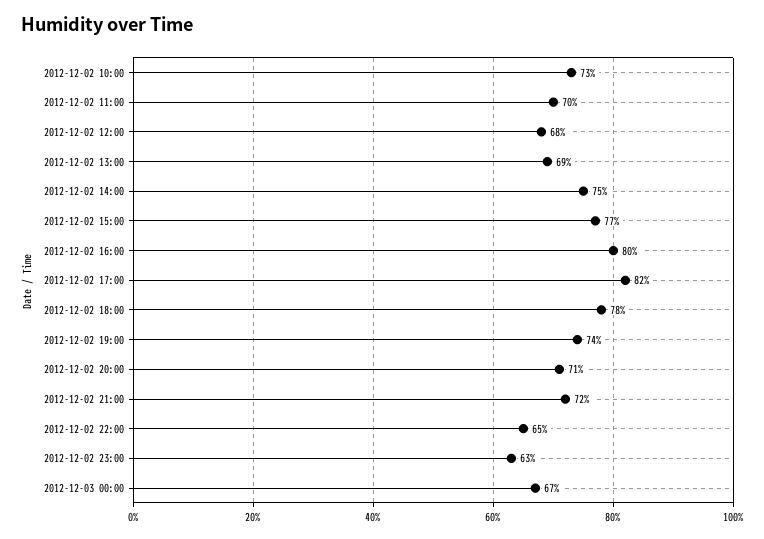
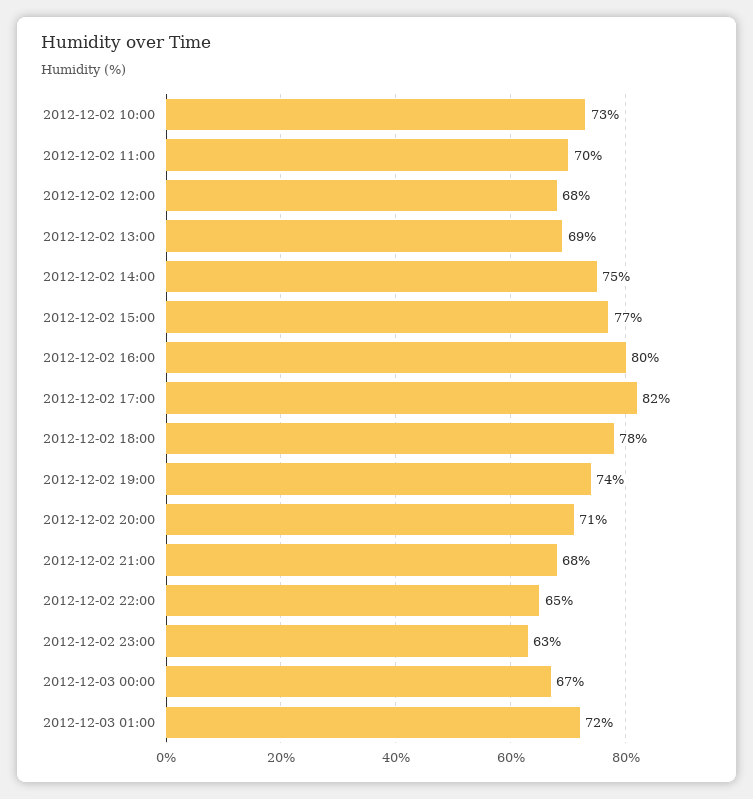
2012-12-02 21:00: 72 -> 68
2012-12-03 01:00: none -> 72

